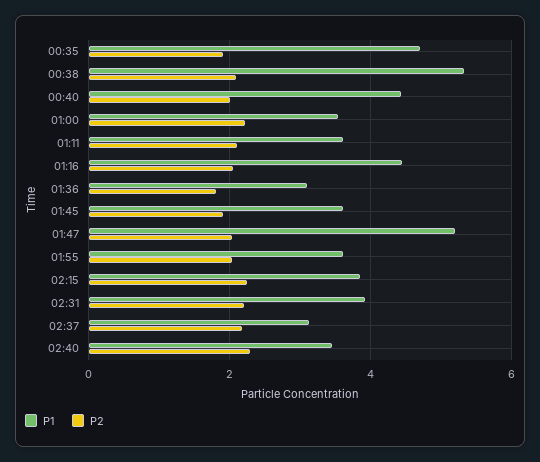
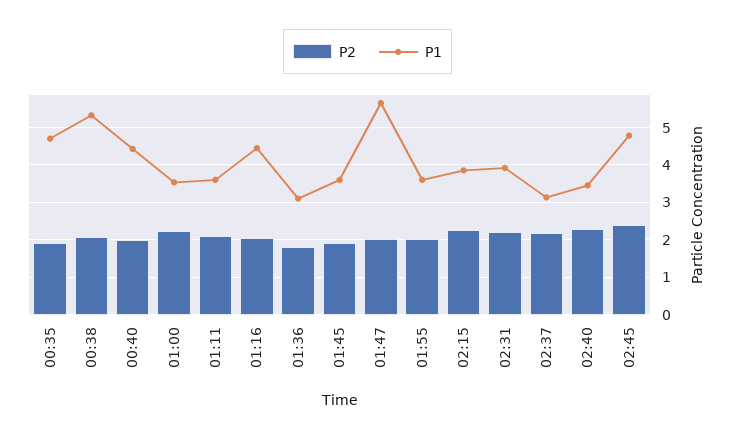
P1, 01:47: 5.2 -> 5.6
P2, 02:45: none -> 2.4
P1, 02:45: none -> 4.8

